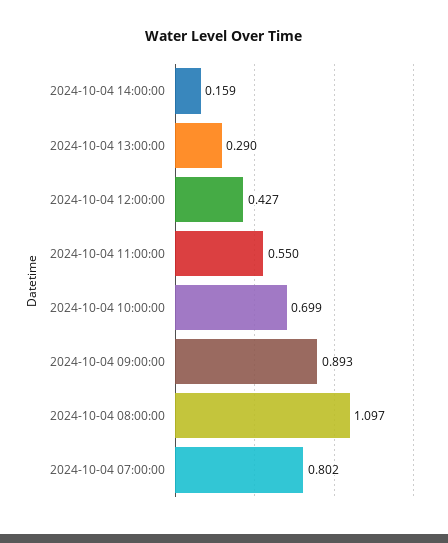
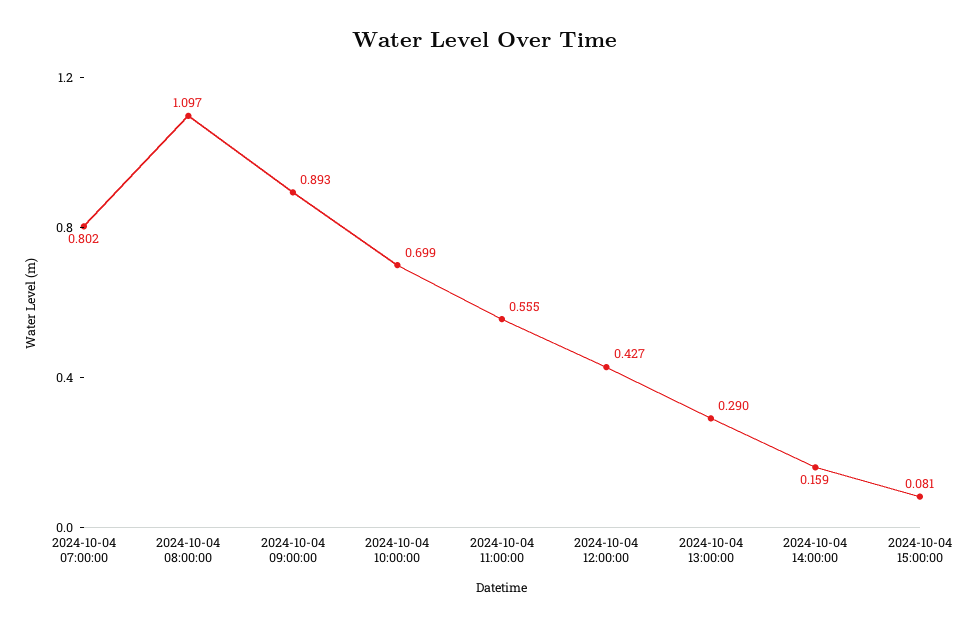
2024-10-04 11:00:00: 0.55 -> 0.555
2024-10-04 15:00:00: none -> 0.081

